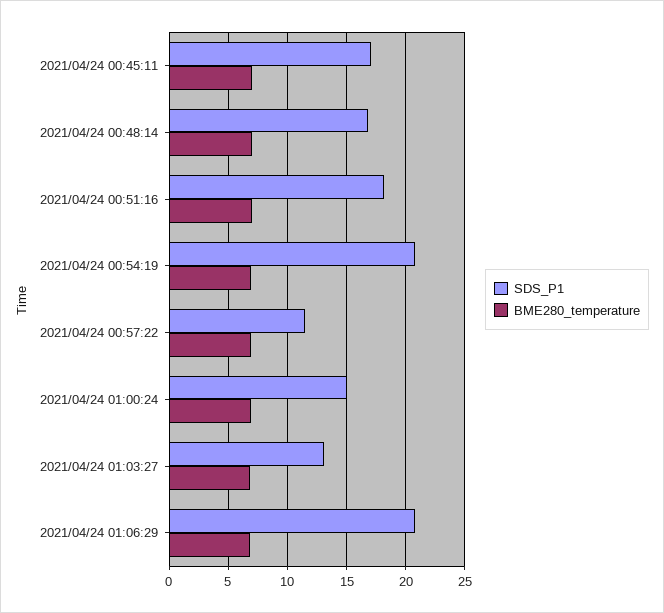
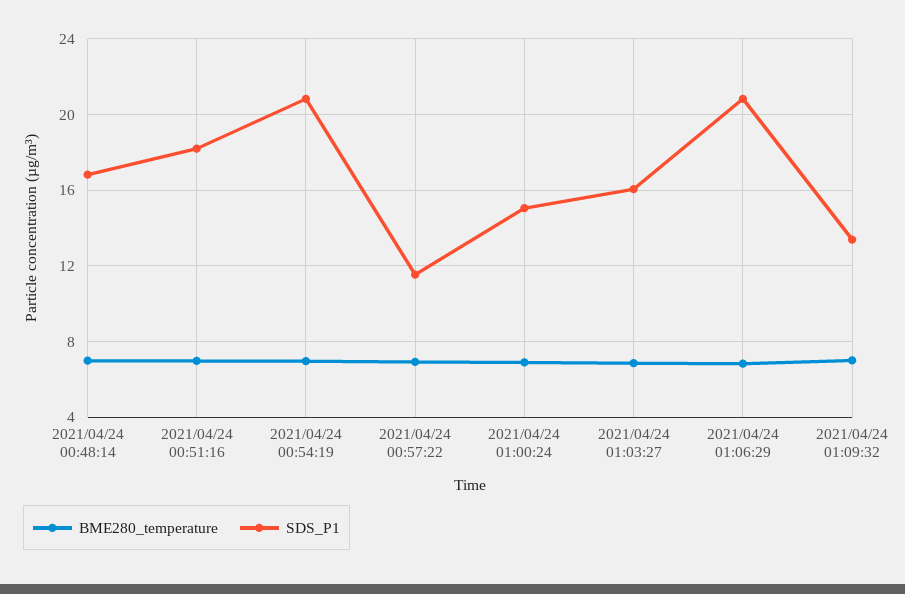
SDS_P1, 2021/04/24 00:45:11: 17 -> none
BME280_temperature, 2021/04/24 00:45:11: 7 -> none
SDS_P1, 2021/04/24 01:03:27: 13 -> 16
BME280_temperature, 2021/04/24 01:09:32: none -> 7
SDS_P1, 2021/04/24 01:09:32: none -> 13.5

